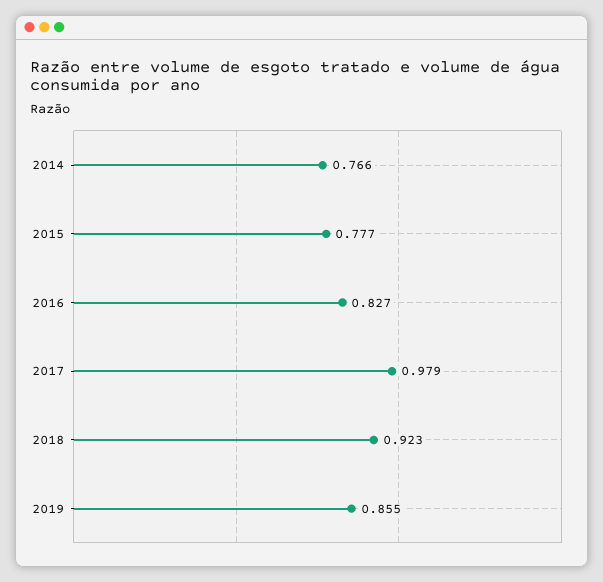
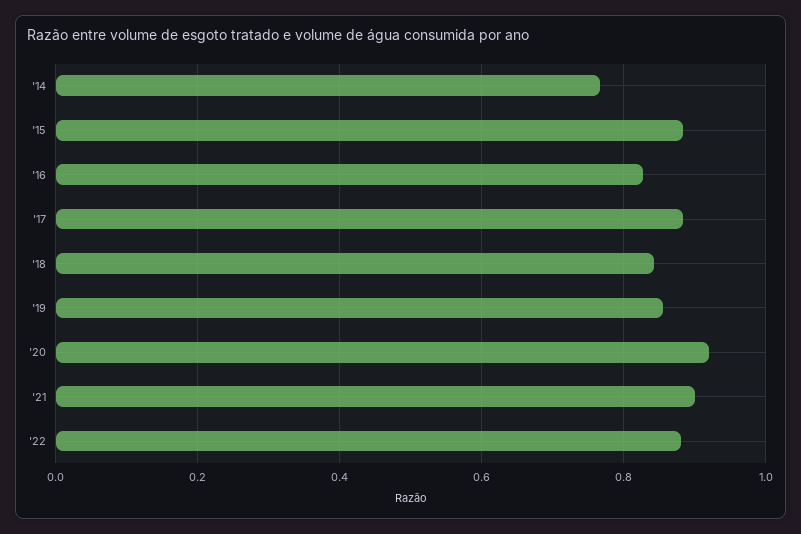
2015: 0.777 -> 0.88
2017: 0.979 -> 0.88
2018: 0.923 -> 0.84
'20: none -> 0.92
'21: none -> 0.9
'22: none -> 0.88

